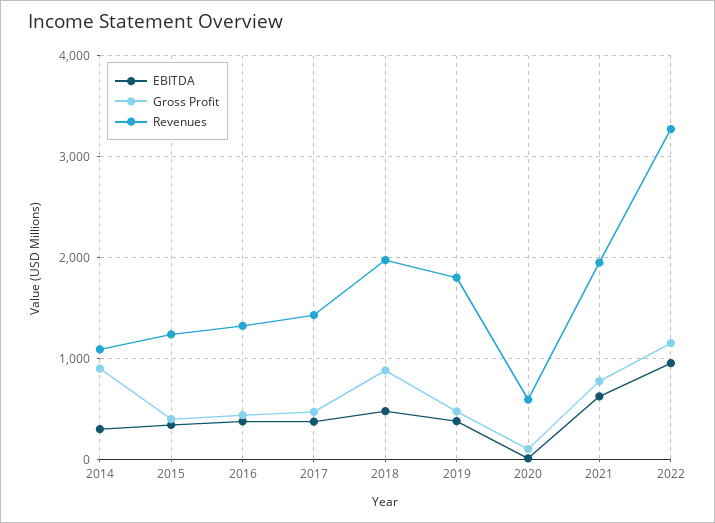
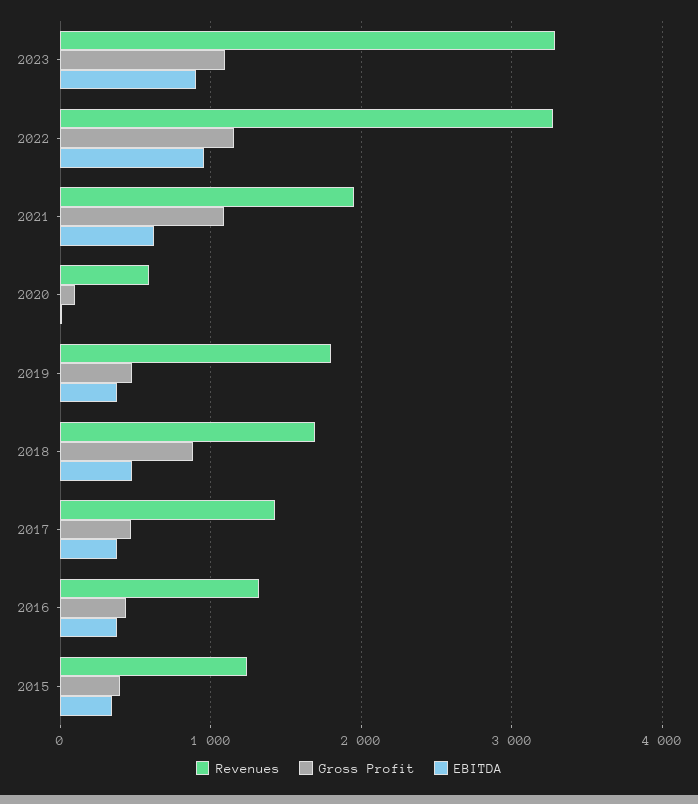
EBITDA, 2014: 300 -> none
Gross Profit, 2014: 900 -> none
Revenues, 2014: 1100 -> none
Revenues, 2018: 2000 -> 1700
Gross Profit, 2021: 800 -> 1100
Revenues, 2023: none -> 3300
Gross Profit, 2023: none -> 1100
EBITDA, 2023: none -> 900

